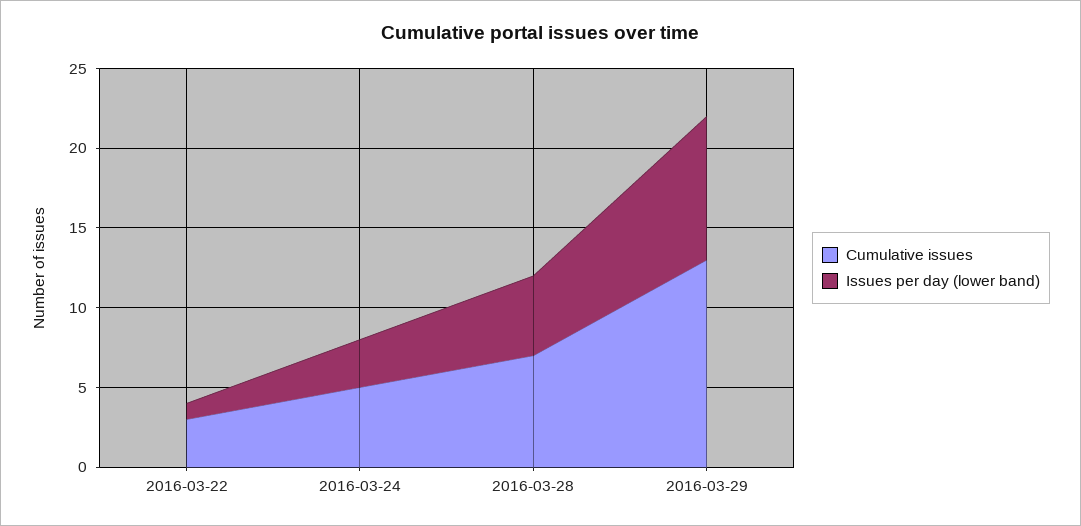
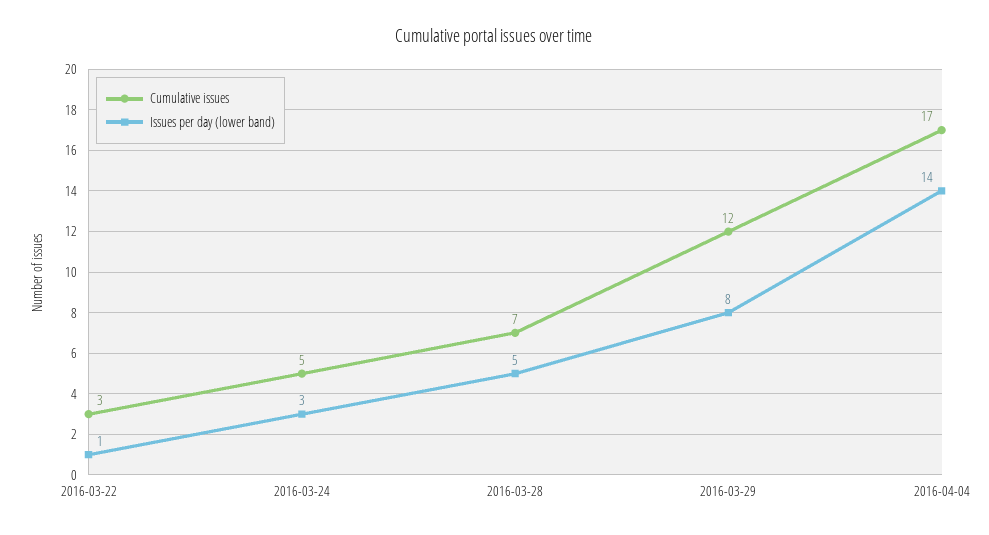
Cumulative issues, 2016-03-29: 13 -> 12
Issues per day (lower band), 2016-03-29: 9 -> 8
Cumulative issues, 2016-04-04: none -> 17
Issues per day (lower band), 2016-04-04: none -> 14

